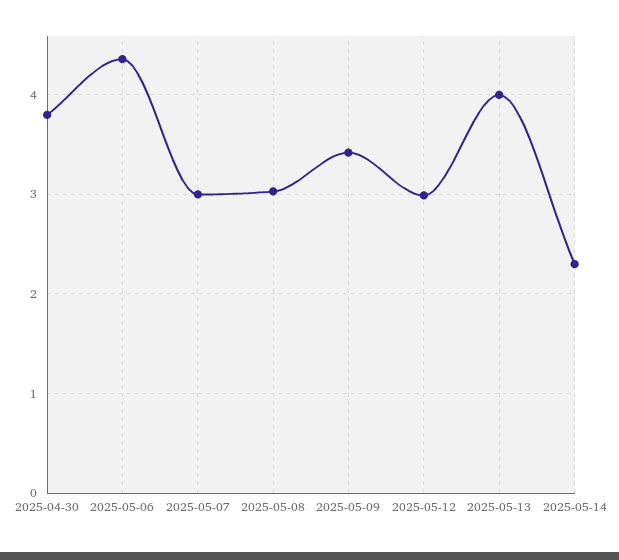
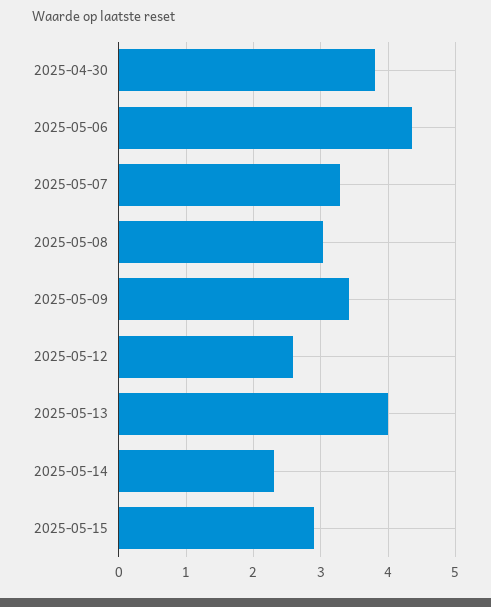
2025-05-07: 3 -> 3.3
2025-05-12: 3 -> 2.6
2025-05-15: none -> 2.9

